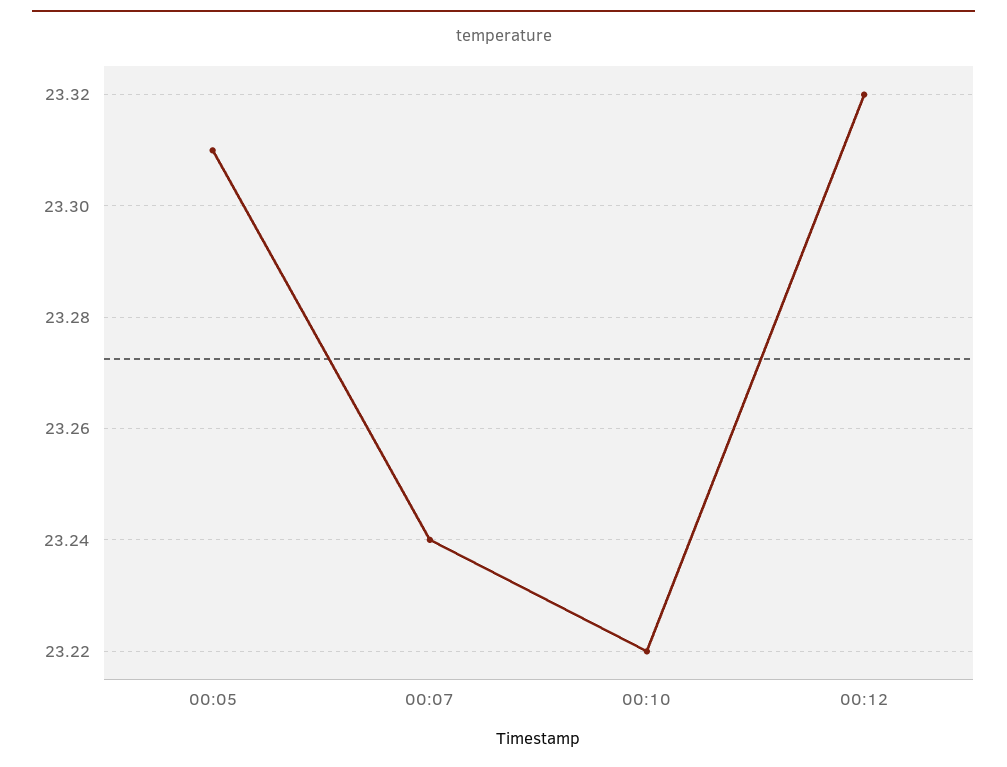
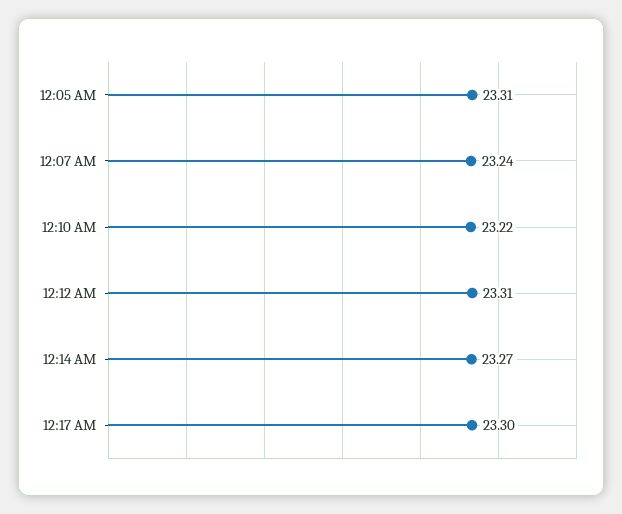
00:12: 23.32 -> 23.31
12:14 AM: none -> 23.27
12:17 AM: none -> 23.3

